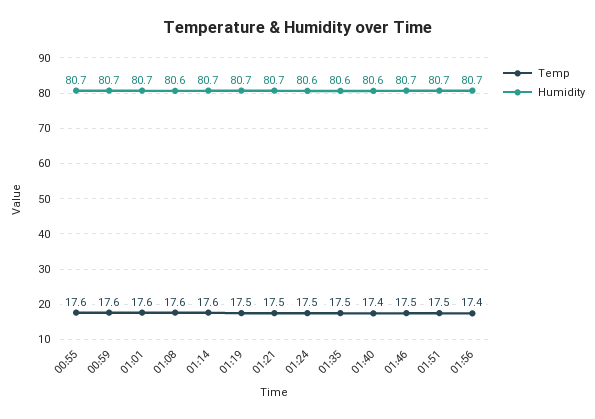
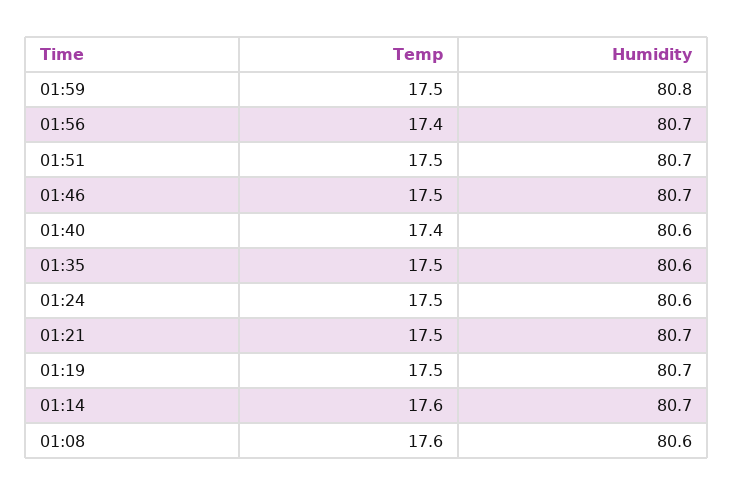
Temp, 00:55: 17.6 -> none
Humidity, 00:55: 80.7 -> none
Temp, 00:59: 17.6 -> none
Humidity, 00:59: 80.7 -> none
Temp, 01:01: 17.6 -> none
Humidity, 01:01: 80.7 -> none
Temp, 01:59: none -> 17.5
Humidity, 01:59: none -> 80.8

